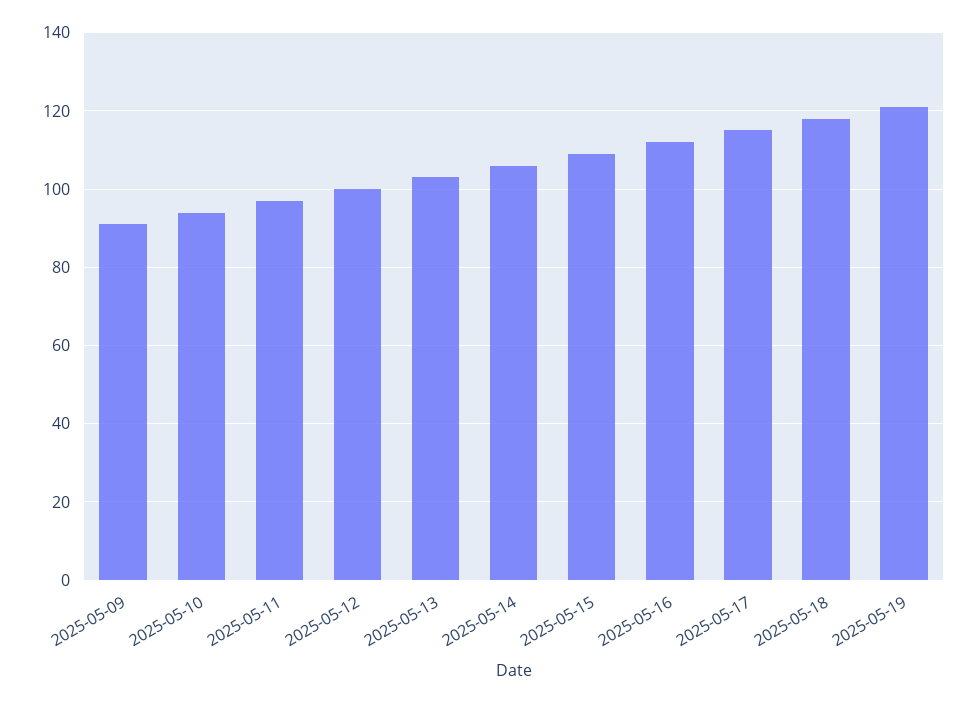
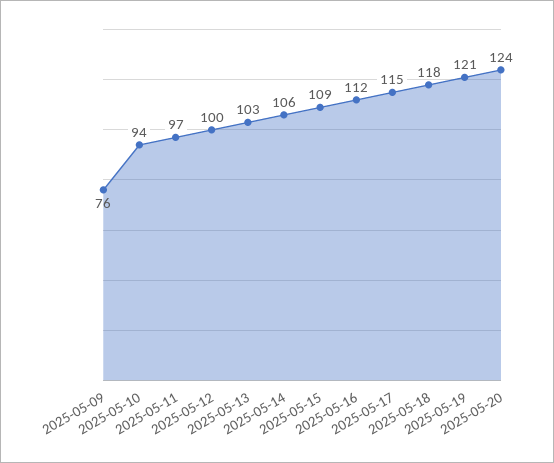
2025-05-09: 90 -> 76
2025-05-20: none -> 124

